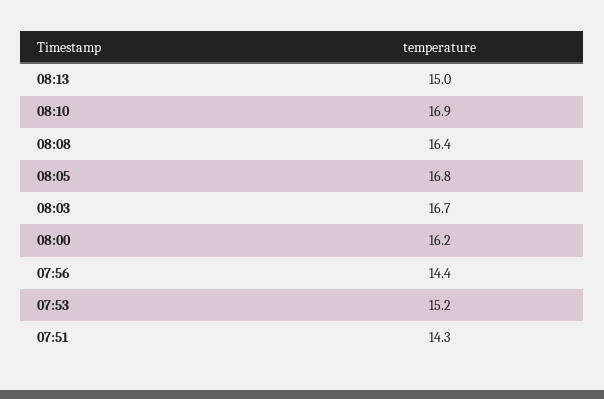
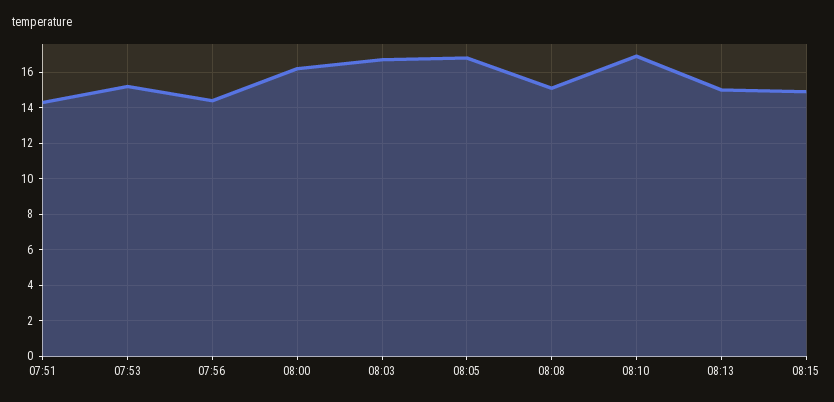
08:08: 16.4 -> 15
08:15: none -> 15

